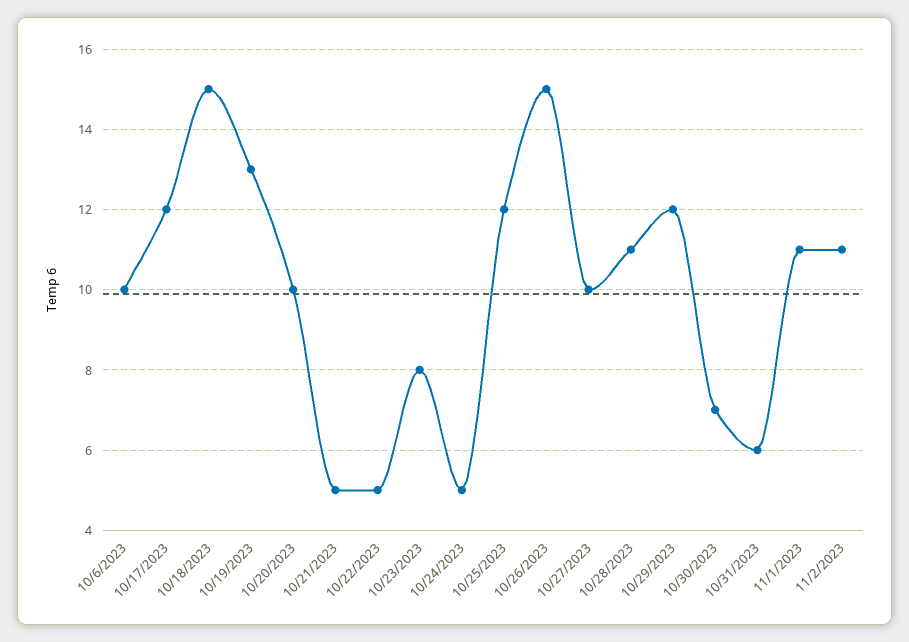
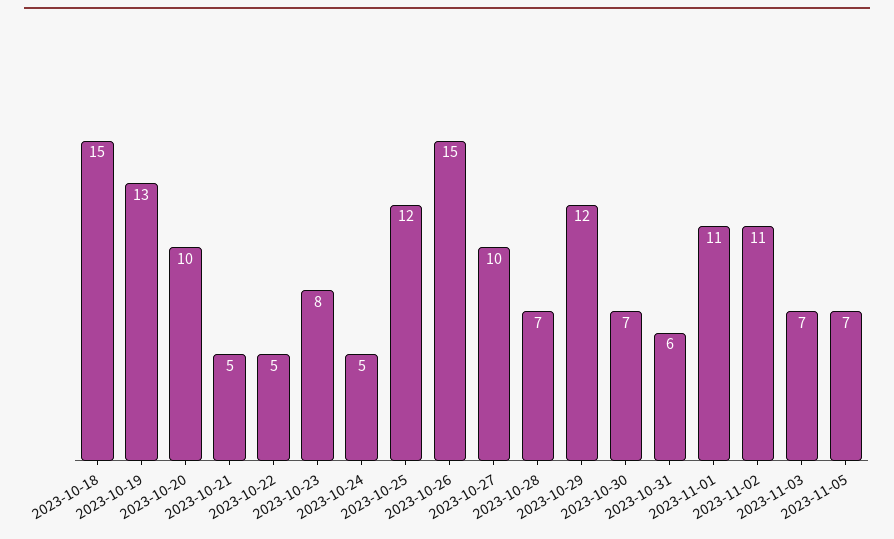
10/6/2023: 10 -> none
10/17/2023: 12 -> none
10/28/2023: 11 -> 7
2023-11-03: none -> 7
2023-11-05: none -> 7

